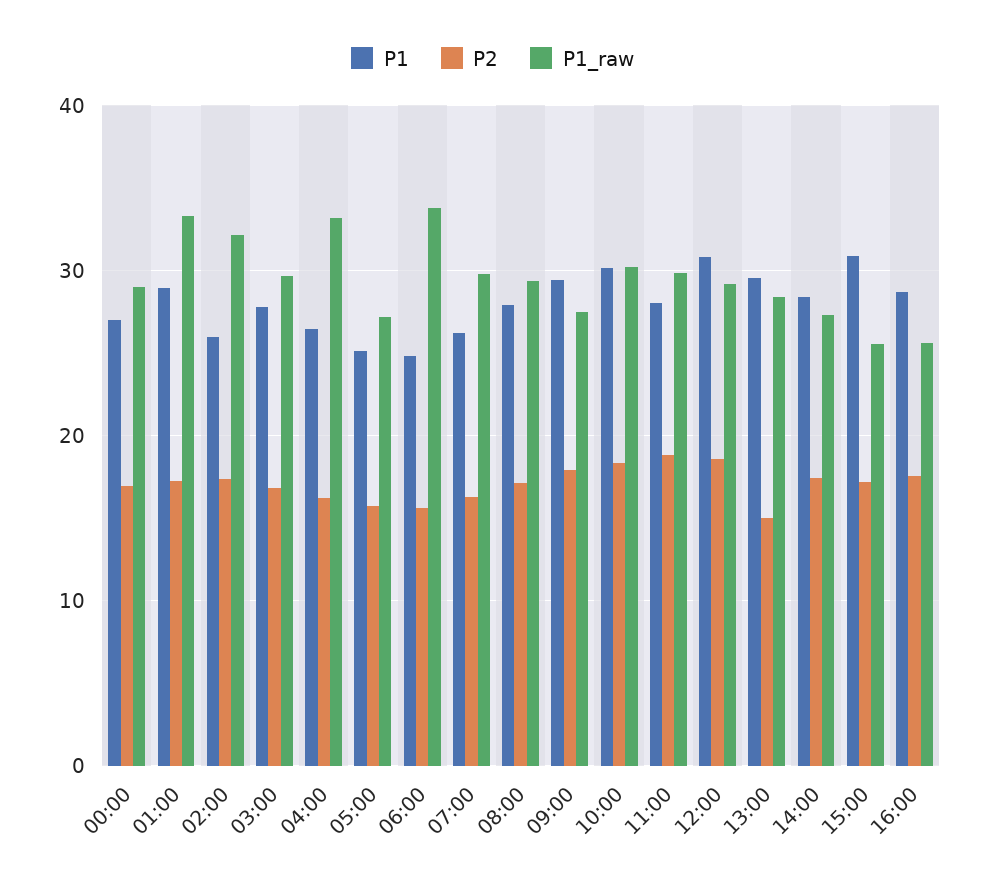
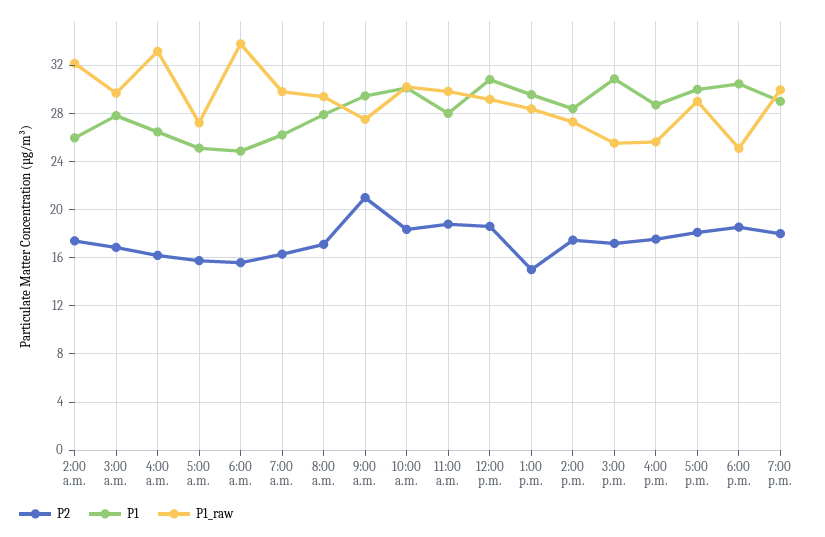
P1, 00:00: 27 -> none
P2, 00:00: 17 -> none
P1_raw, 00:00: 29 -> none
P1, 01:00: 29 -> none
P2, 01:00: 17 -> none
P1_raw, 01:00: 33 -> none
P2, 09:00: 18 -> 21
P2, 5:00 p.m.: none -> 18
P1, 5:00 p.m.: none -> 30
P1_raw, 5:00 p.m.: none -> 29
P2, 6:00 p.m.: none -> 18.5
P1, 6:00 p.m.: none -> 30.5
P1_raw, 6:00 p.m.: none -> 25
P2, 7:00 p.m.: none -> 18
P1, 7:00 p.m.: none -> 29
P1_raw, 7:00 p.m.: none -> 30

